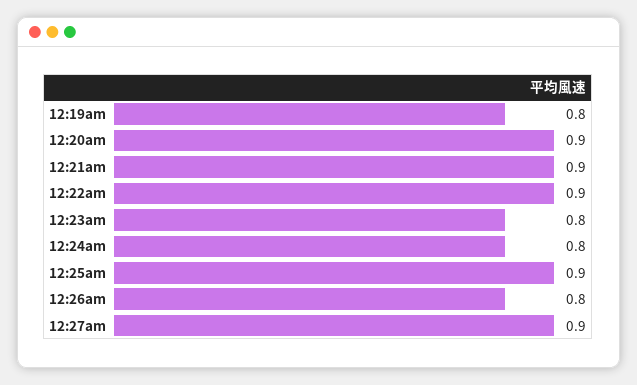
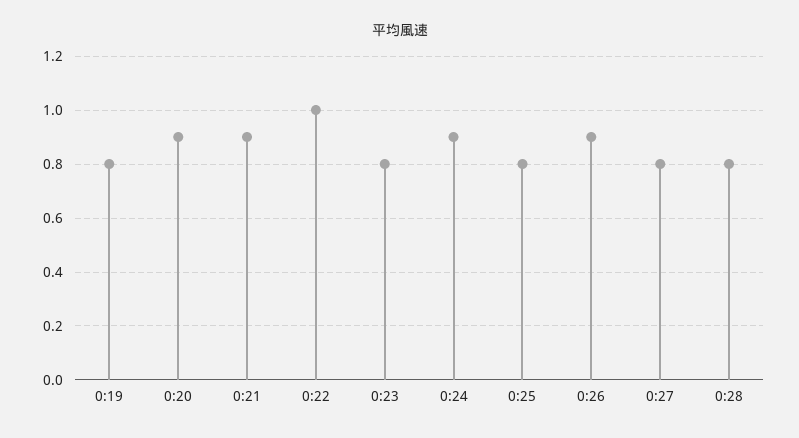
12:22am: 0.9 -> 1
12:24am: 0.8 -> 0.9
12:25am: 0.9 -> 0.8
12:26am: 0.8 -> 0.9
12:27am: 0.9 -> 0.8
0:28: none -> 0.8

